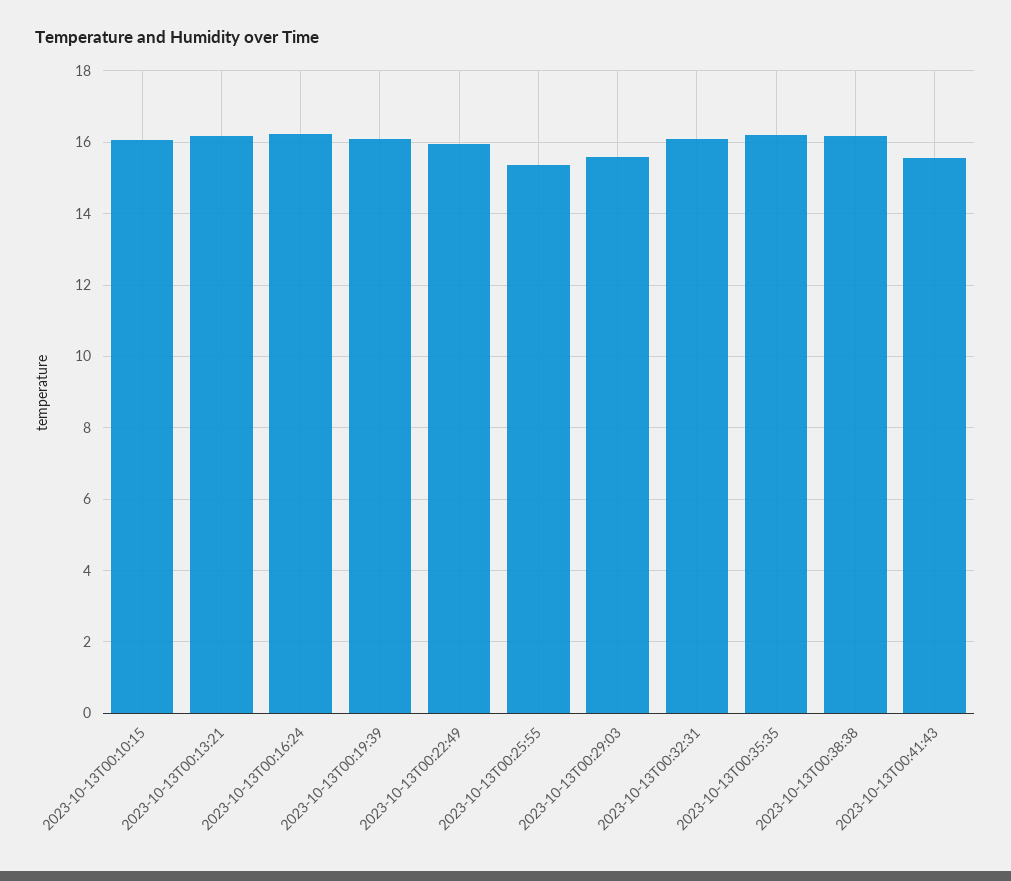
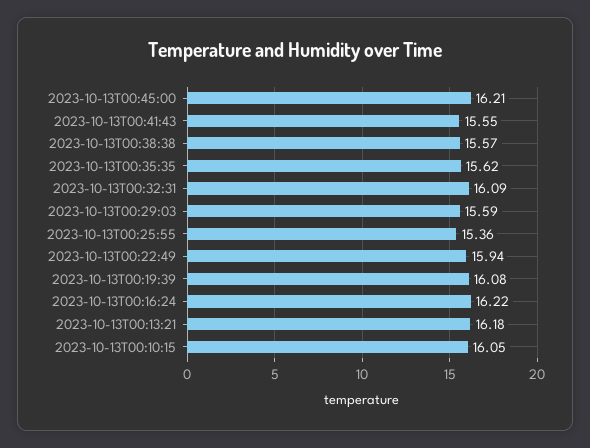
2023-10-13T00:35:35: 16.2 -> 15.62
2023-10-13T00:38:38: 16.2 -> 15.57
2023-10-13T00:45:00: none -> 16.21

